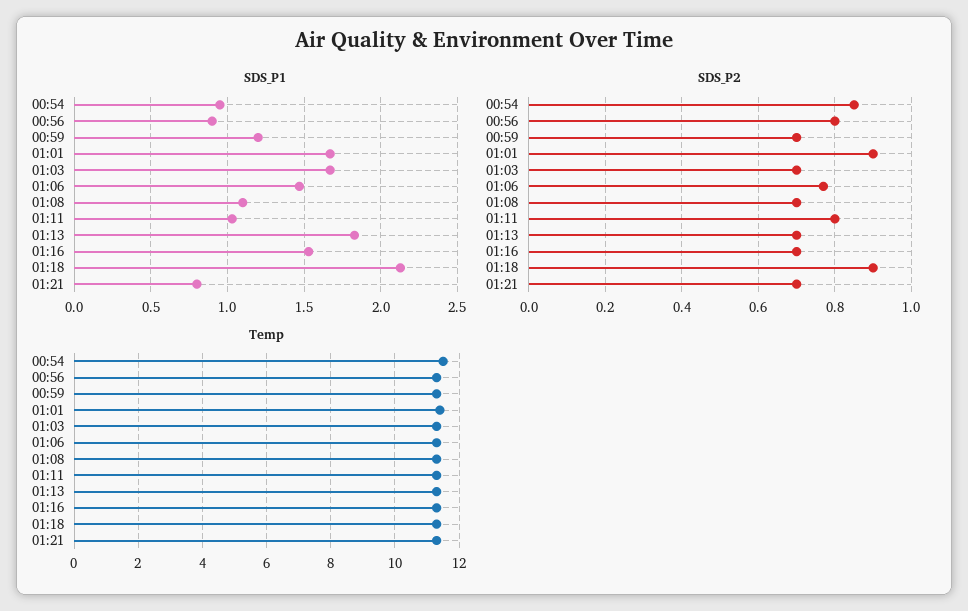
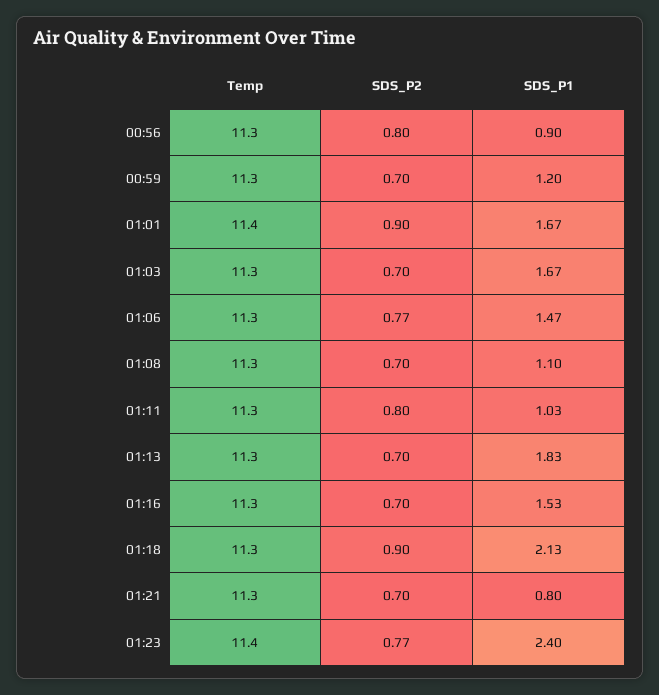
SDS_P1, 00:54: 0.95 -> none
SDS_P2, 00:54: 0.85 -> none
Temp, 00:54: 11.5 -> none
Temp, 01:23: none -> 11.4
SDS_P2, 01:23: none -> 0.77
SDS_P1, 01:23: none -> 2.4

